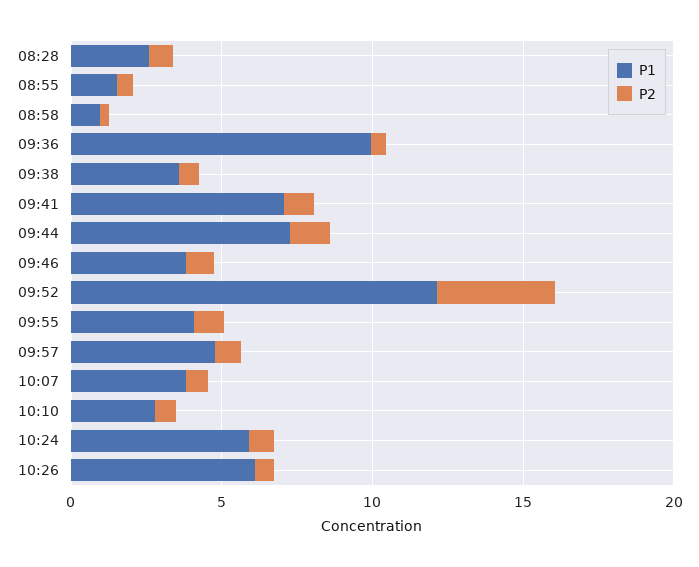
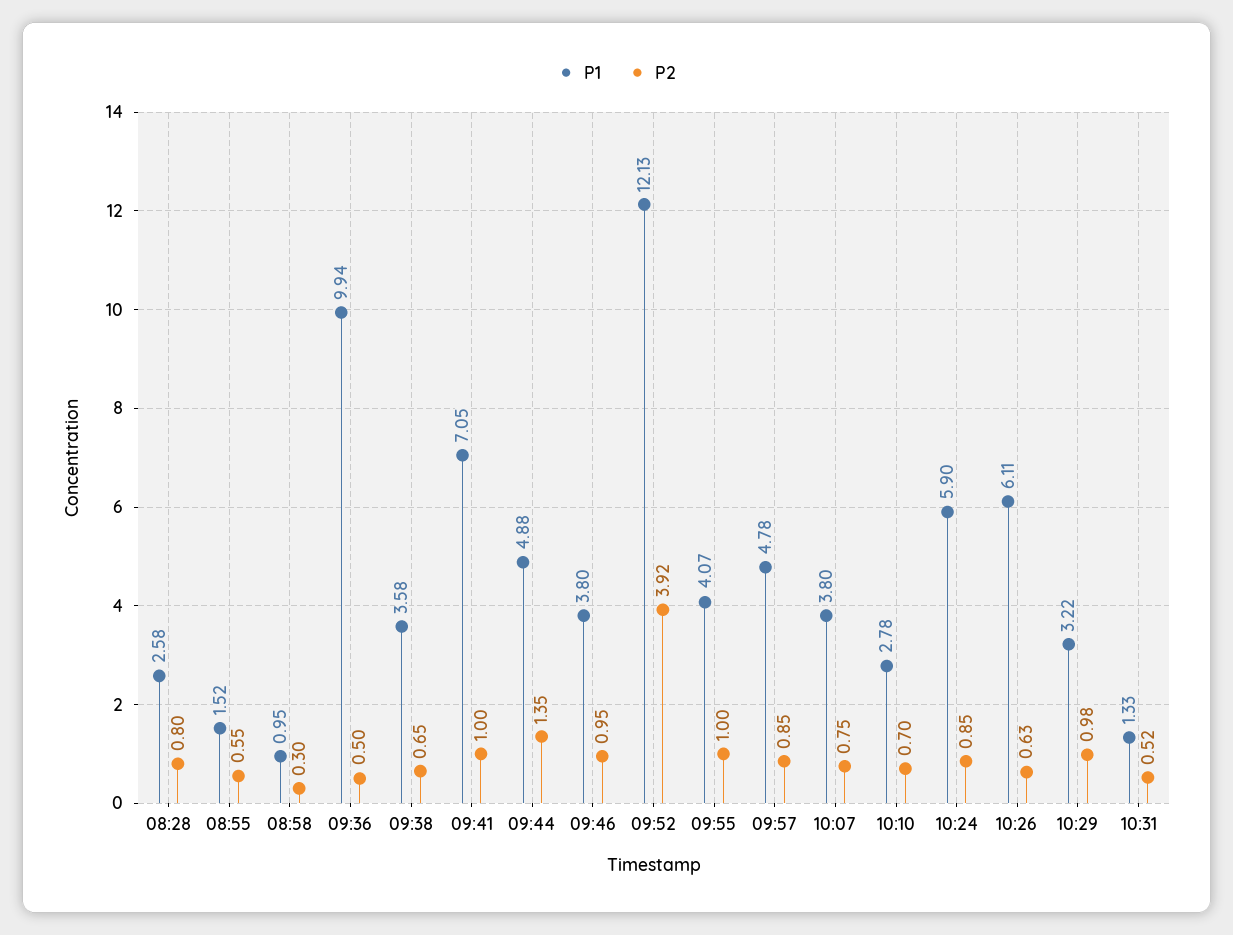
P1, 09:44: 7 -> 4.88
P1, 10:29: none -> 3.22
P2, 10:29: none -> 0.98
P1, 10:31: none -> 1.33
P2, 10:31: none -> 0.52

